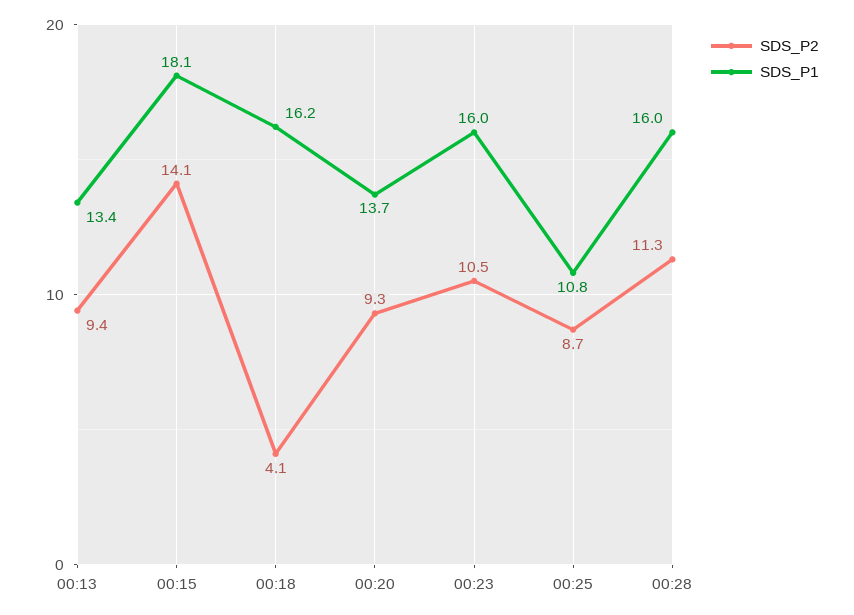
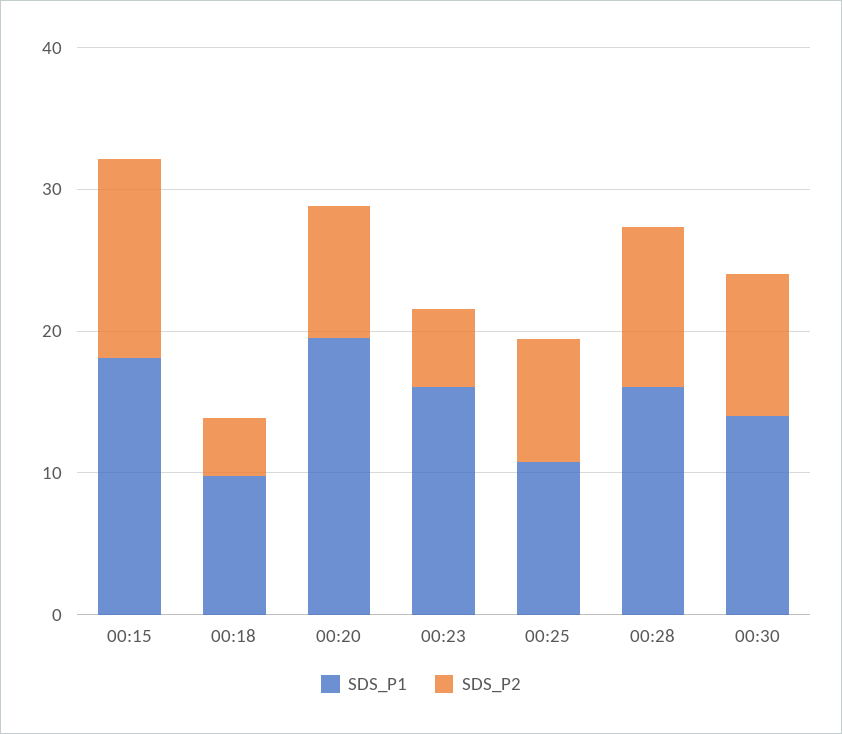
SDS_P2, 00:13: 9.4 -> none
SDS_P1, 00:13: 13.4 -> none
SDS_P1, 00:18: 16.2 -> 10
SDS_P1, 00:20: 13.7 -> 20
SDS_P2, 00:23: 10.5 -> 6
SDS_P1, 00:30: none -> 14
SDS_P2, 00:30: none -> 10

